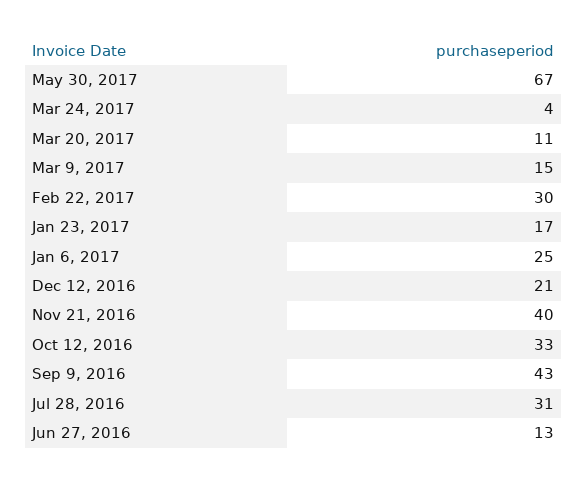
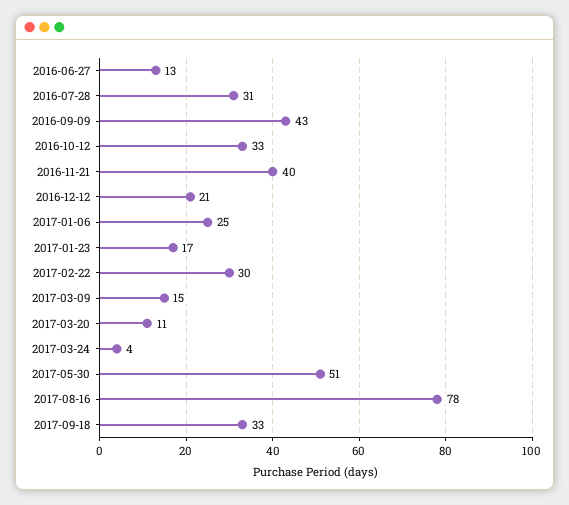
May 30, 2017: 67 -> 51
2017-08-16: none -> 78
2017-09-18: none -> 33

